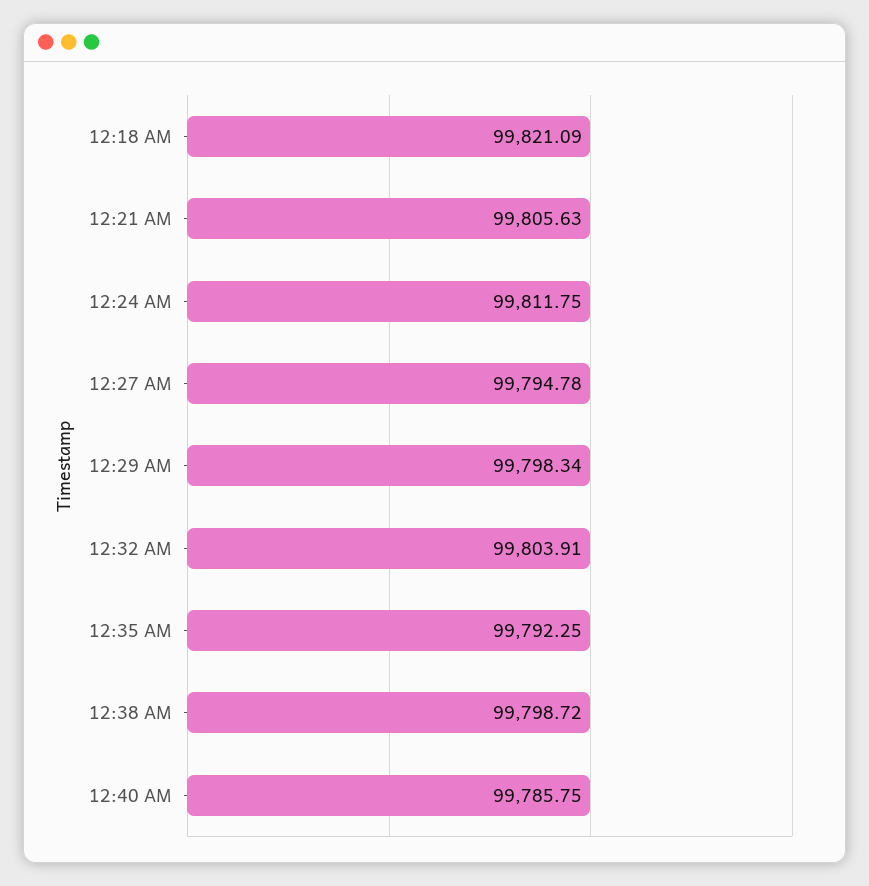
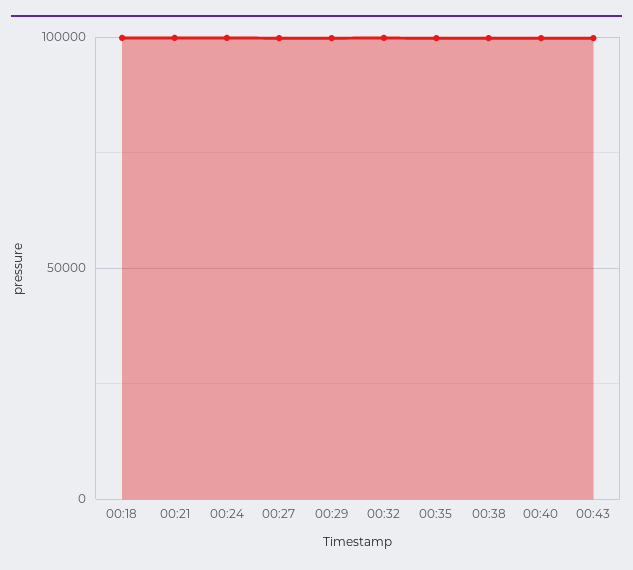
00:43: none -> 100000

